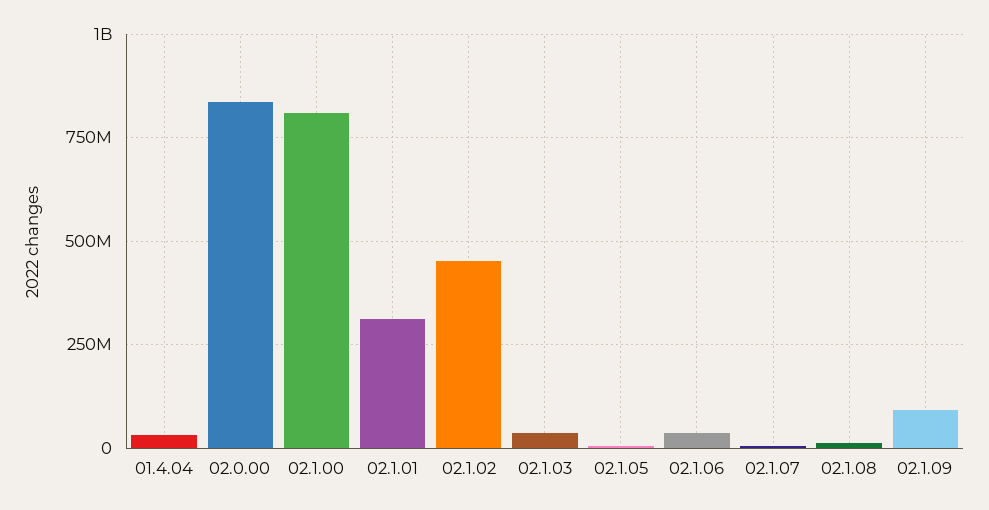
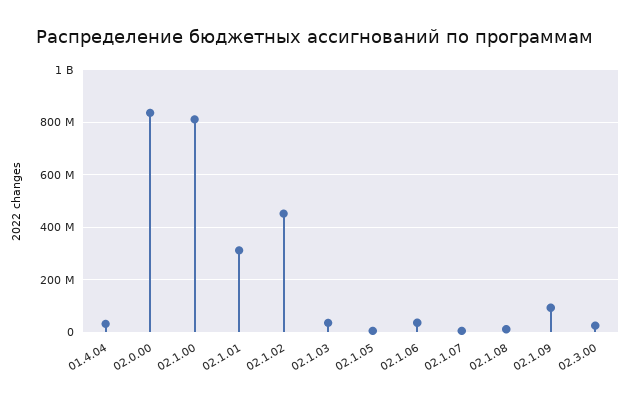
02.3.00: none -> 25000000

